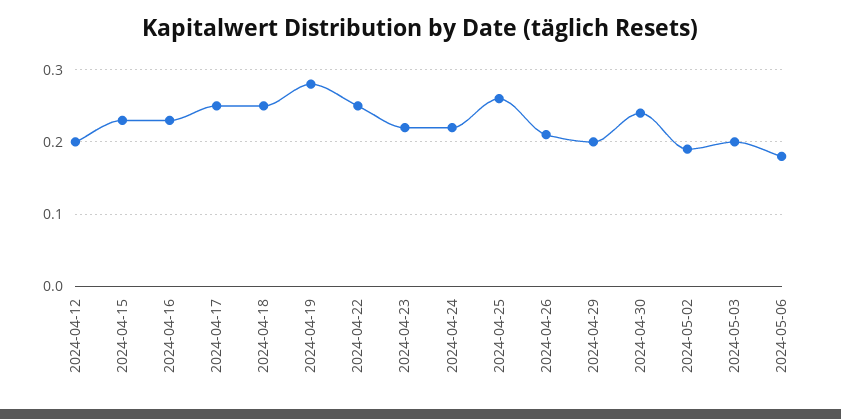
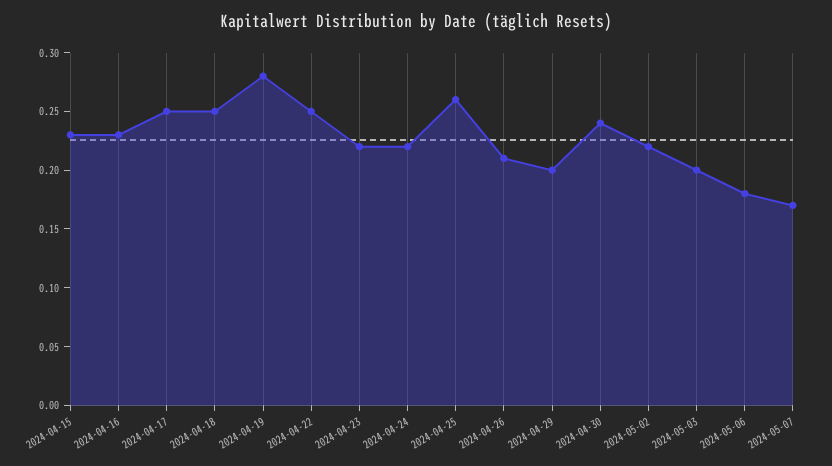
2024-04-12: 0.2 -> none
2024-05-02: 0.19 -> 0.22
2024-05-07: none -> 0.17

